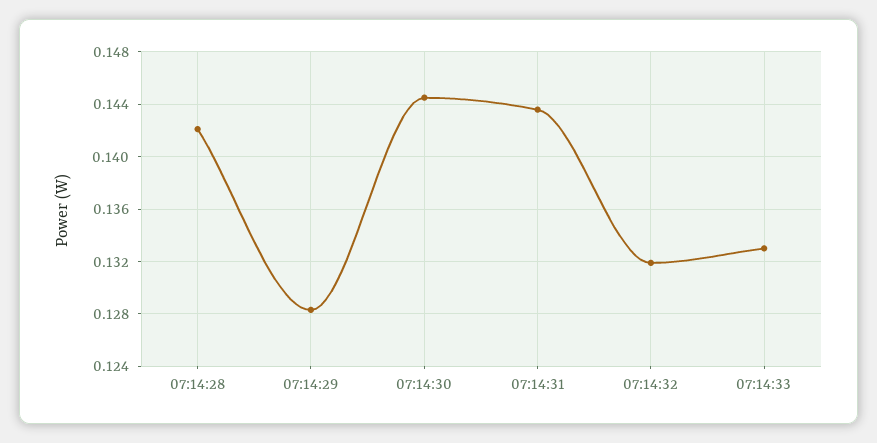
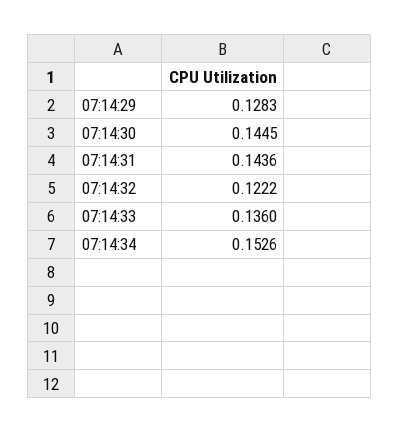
07:14:28: 0.142 -> none
07:14:32: 0.132 -> 0.1222
07:14:33: 0.133 -> 0.136
07:14:34: none -> 0.1526

